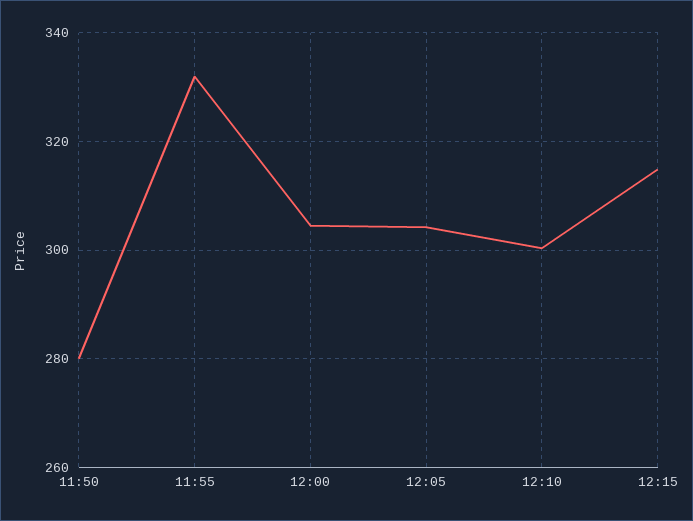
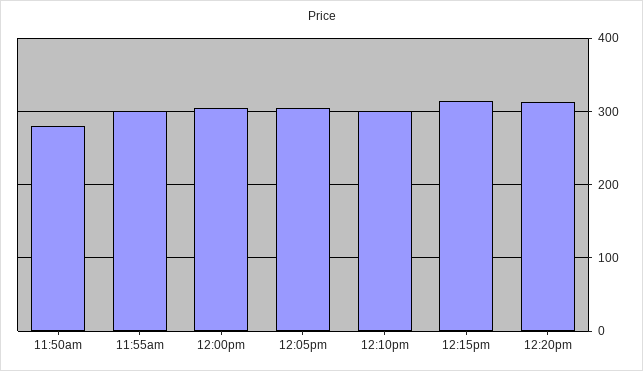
11:55: 332 -> 300
12:20pm: none -> 310

